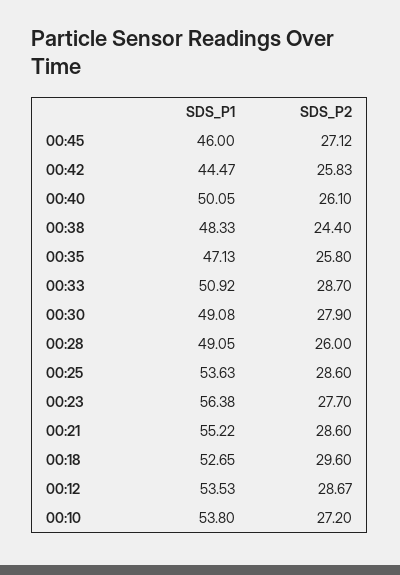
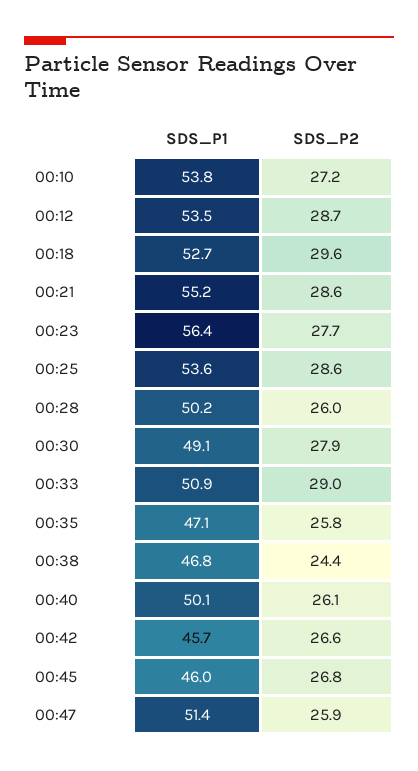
SDS_P2, 00:45: 27.12 -> 26.8
SDS_P1, 00:42: 44.47 -> 45.7
SDS_P2, 00:42: 25.83 -> 26.6
SDS_P1, 00:38: 48.33 -> 46.8
SDS_P2, 00:33: 28.7 -> 29
SDS_P1, 00:28: 49.05 -> 50.2
SDS_P1, 00:47: none -> 51.4
SDS_P2, 00:47: none -> 25.9

